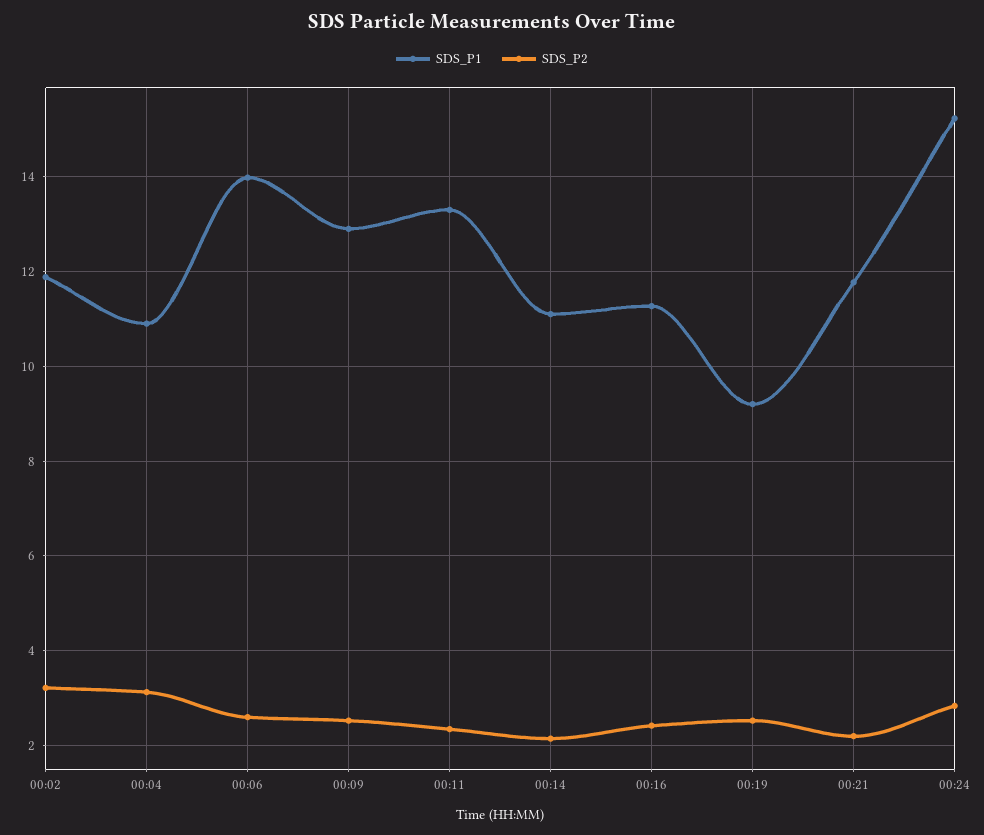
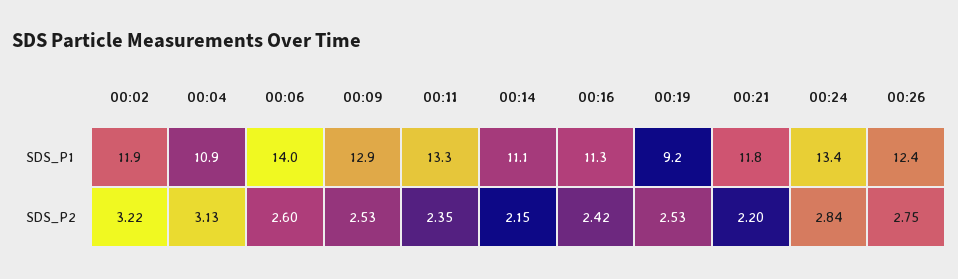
SDS_P1, 00:24: 15.2 -> 13.4
SDS_P1, 00:26: none -> 12.4
SDS_P2, 00:26: none -> 2.75

